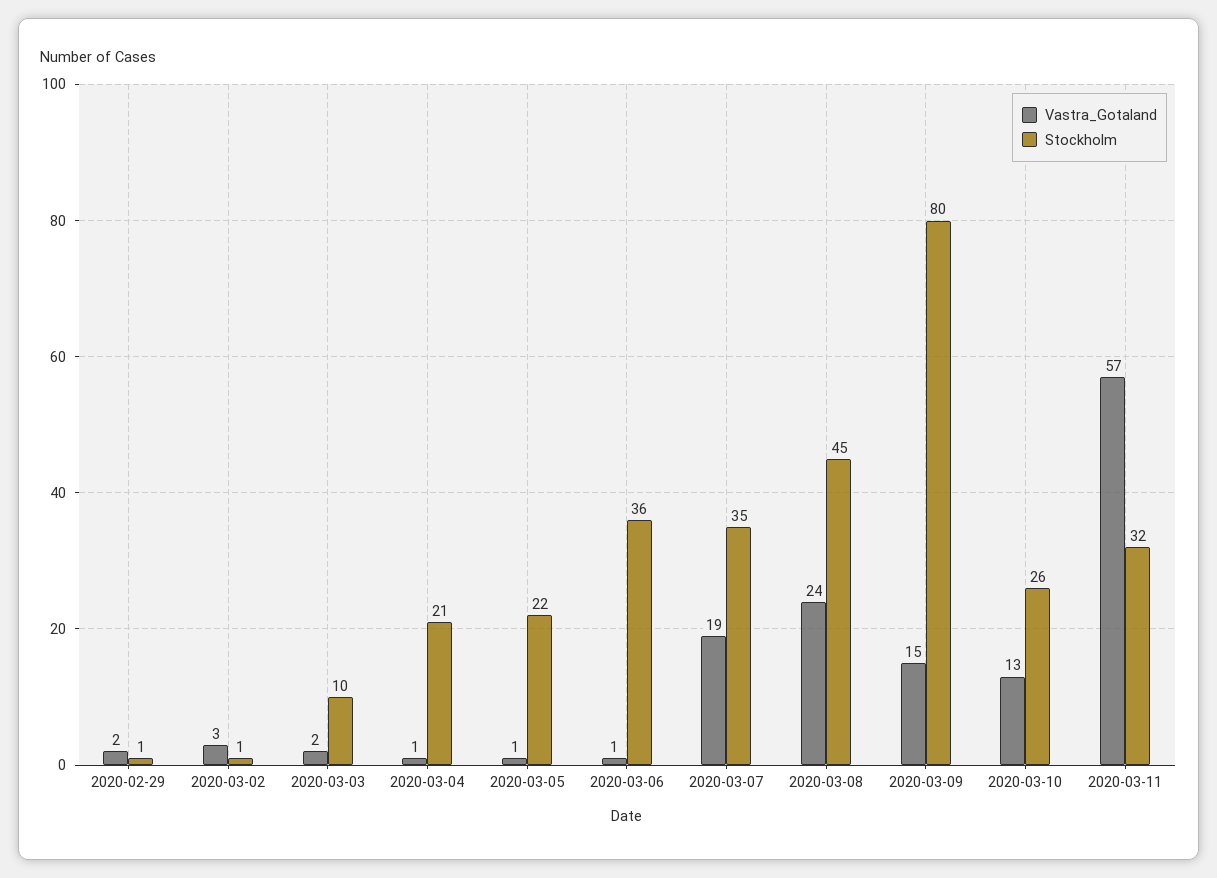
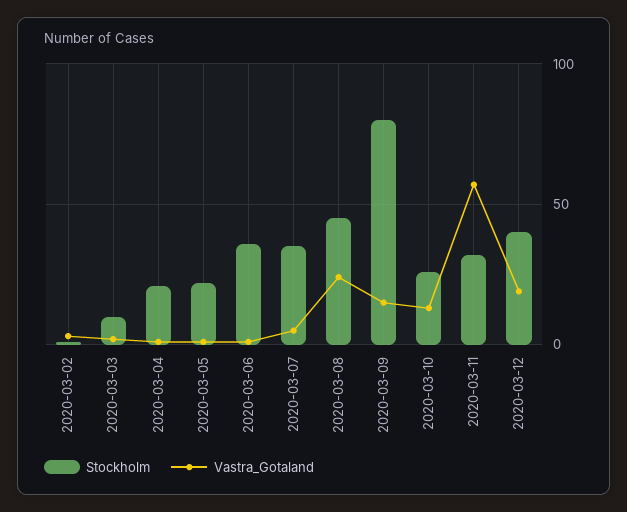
Vastra_Gotaland, 2020-02-29: 2 -> none
Stockholm, 2020-02-29: 1 -> none
Vastra_Gotaland, 2020-03-07: 19 -> 5
Stockholm, 2020-03-12: none -> 40
Vastra_Gotaland, 2020-03-12: none -> 20

